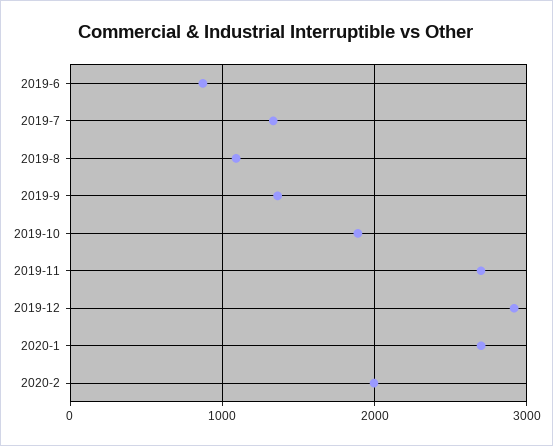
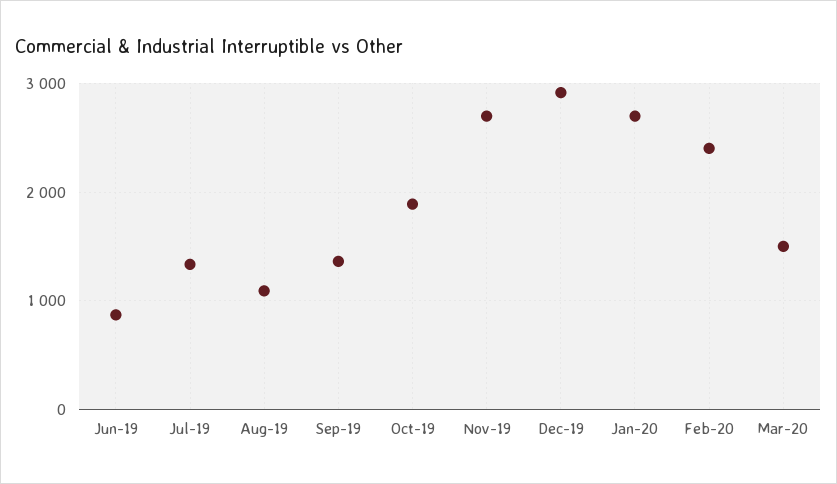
2020-2: 2000 -> 2400
Mar-20: none -> 1500

